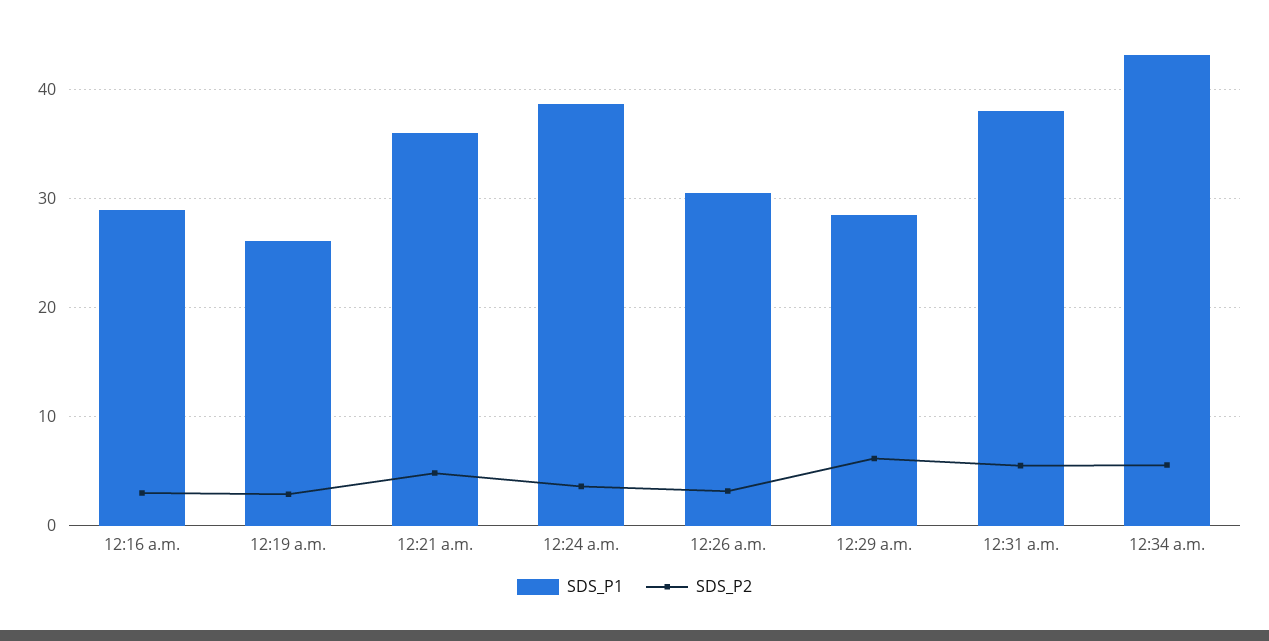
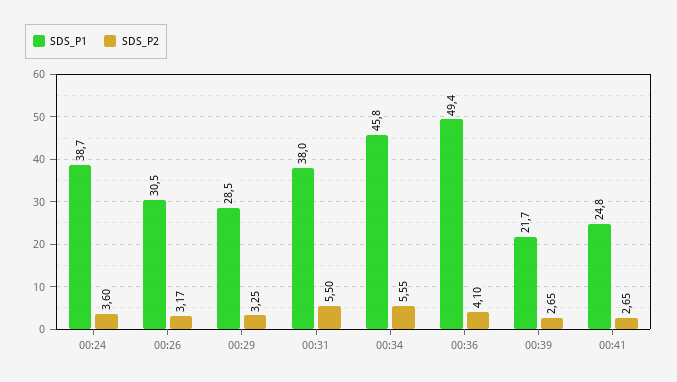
SDS_P1, 12:16 a.m.: 29 -> none
SDS_P2, 12:16 a.m.: 3 -> none
SDS_P1, 12:19 a.m.: 26 -> none
SDS_P2, 12:19 a.m.: 3 -> none
SDS_P1, 12:21 a.m.: 36 -> none
SDS_P2, 12:21 a.m.: 5 -> none
SDS_P2, 12:29 a.m.: 6 -> 3.25
SDS_P1, 12:34 a.m.: 43 -> 45.8
SDS_P1, 00:36: none -> 49.4
SDS_P2, 00:36: none -> 4.1
SDS_P1, 00:39: none -> 21.7
SDS_P2, 00:39: none -> 2.65
SDS_P1, 00:41: none -> 24.8
SDS_P2, 00:41: none -> 2.65

